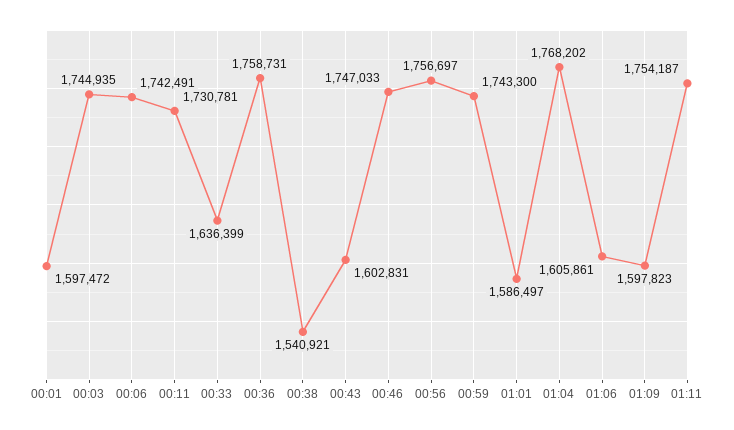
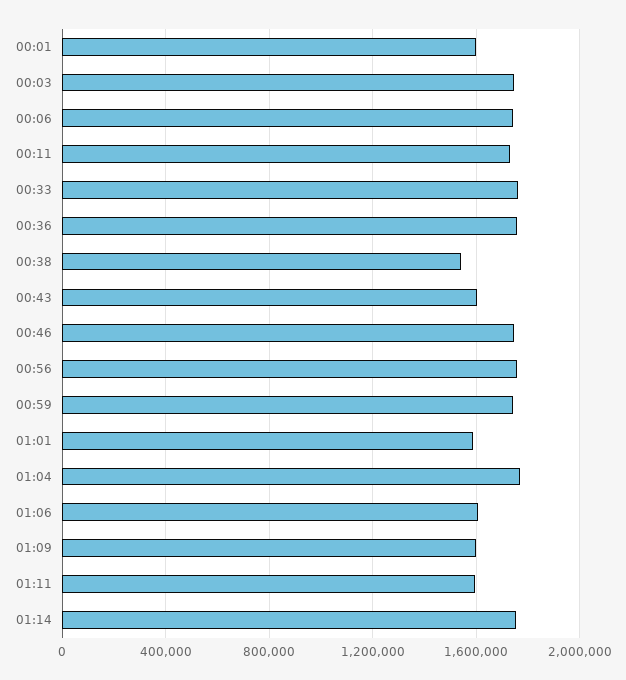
00:33: 1636399 -> 1750000
01:11: 1754187 -> 1600000
01:14: none -> 1750000

